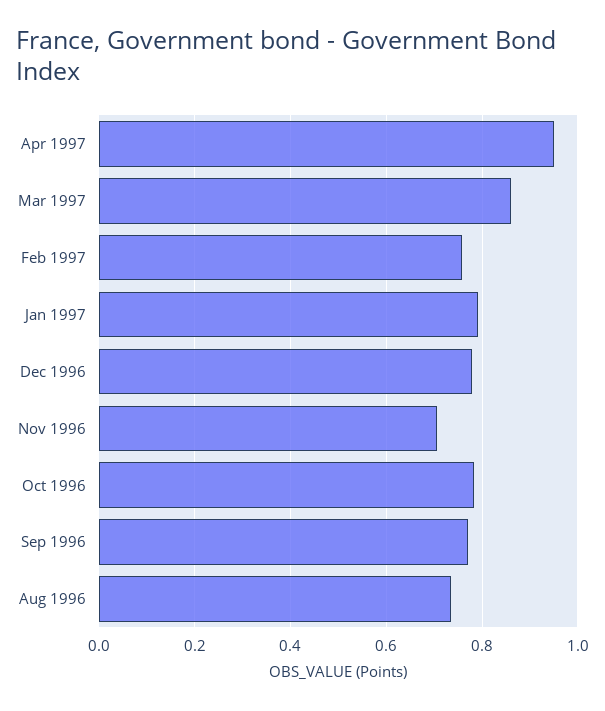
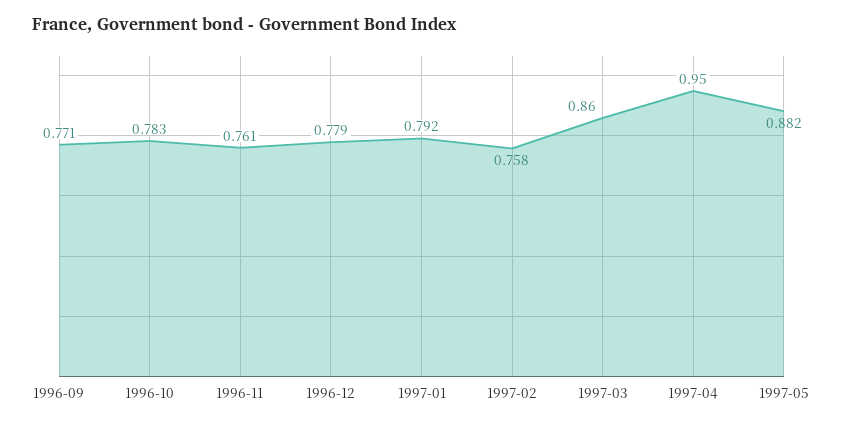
Nov 1996: 0.7 -> 0.761
Aug 1996: 0.74 -> none
1997-05: none -> 0.882

